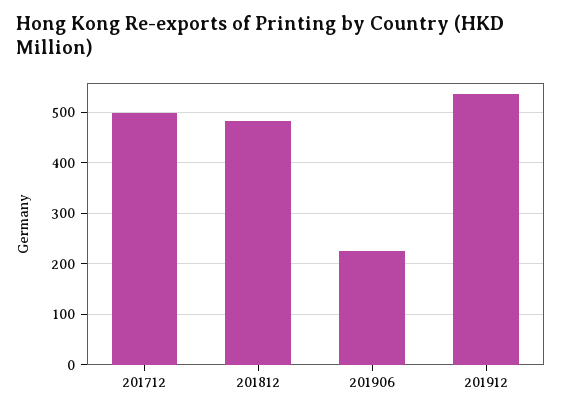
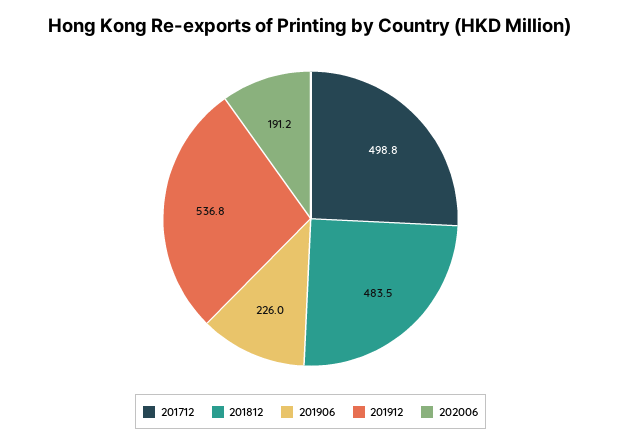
202006: none -> 191.2

